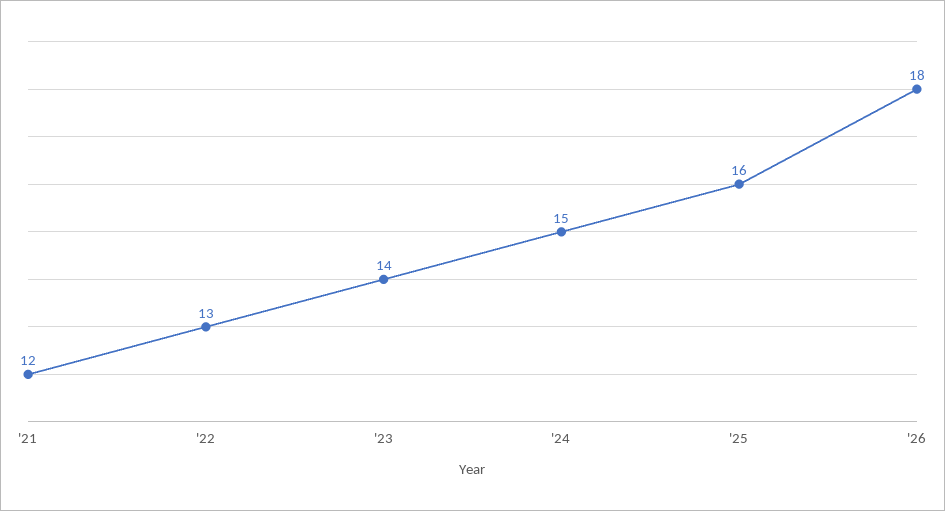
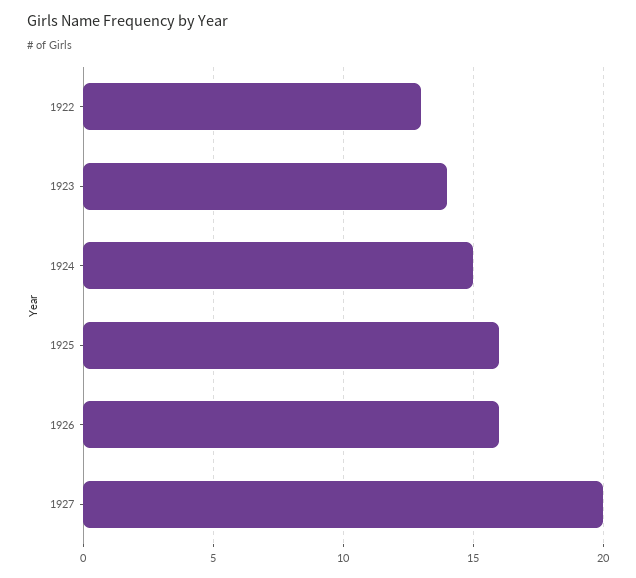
'21: 12 -> none
'26: 18 -> 16
1927: none -> 20

